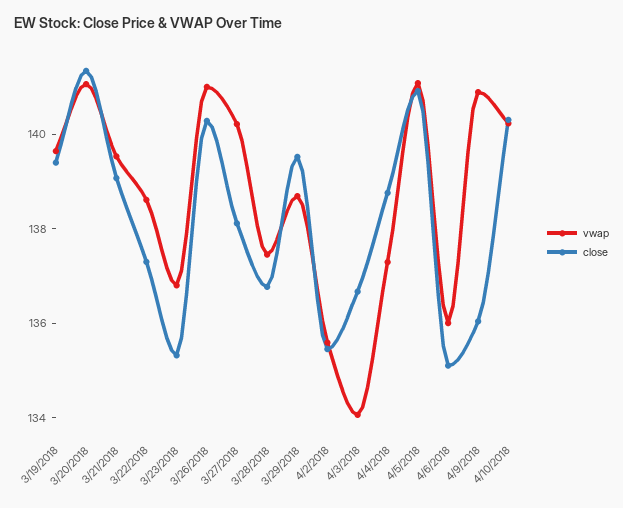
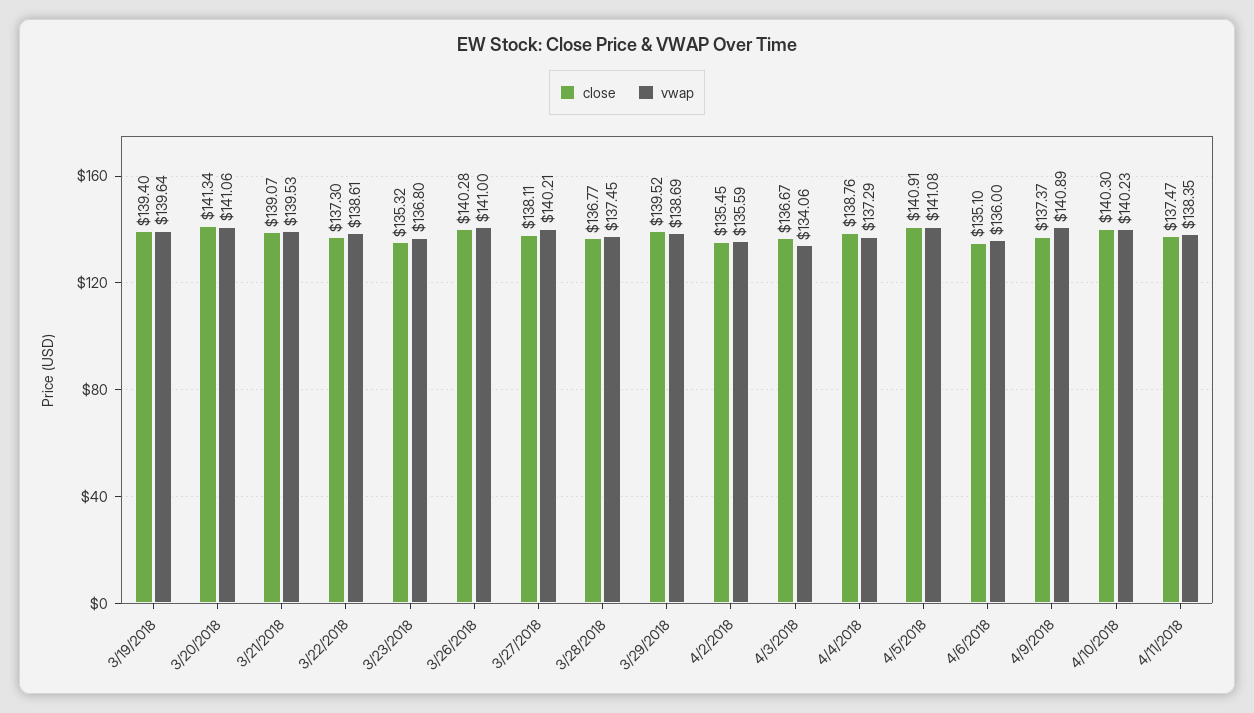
close, 4/9/2018: 136 -> 137.37
close, 4/11/2018: none -> 137.47
vwap, 4/11/2018: none -> 138.35

